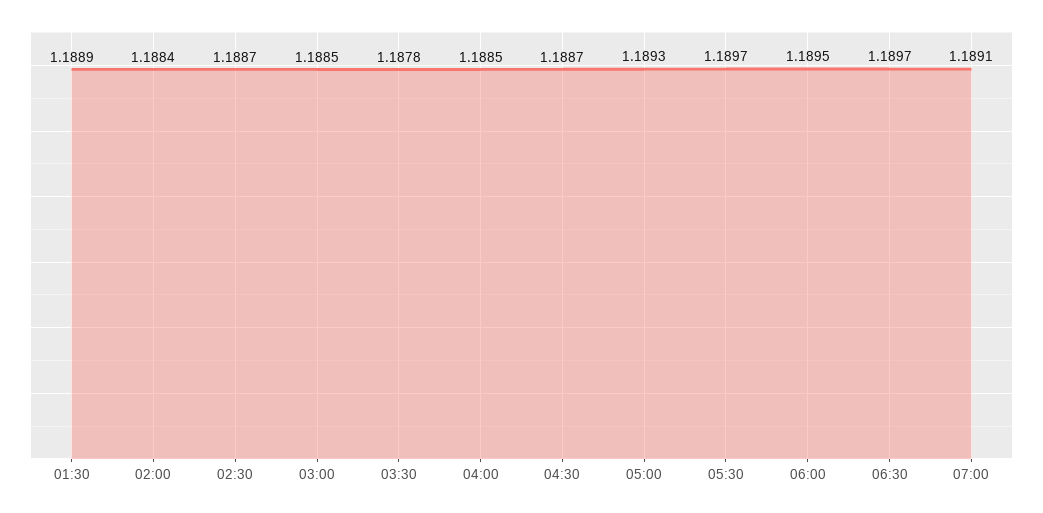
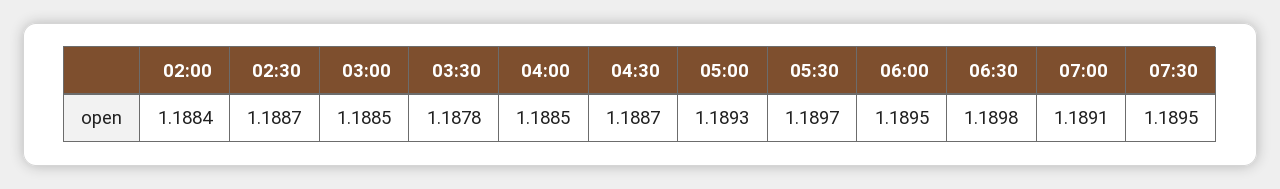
01:30: 1.1889 -> none
06:30: 1.1897 -> 1.1898
07:30: none -> 1.1895

